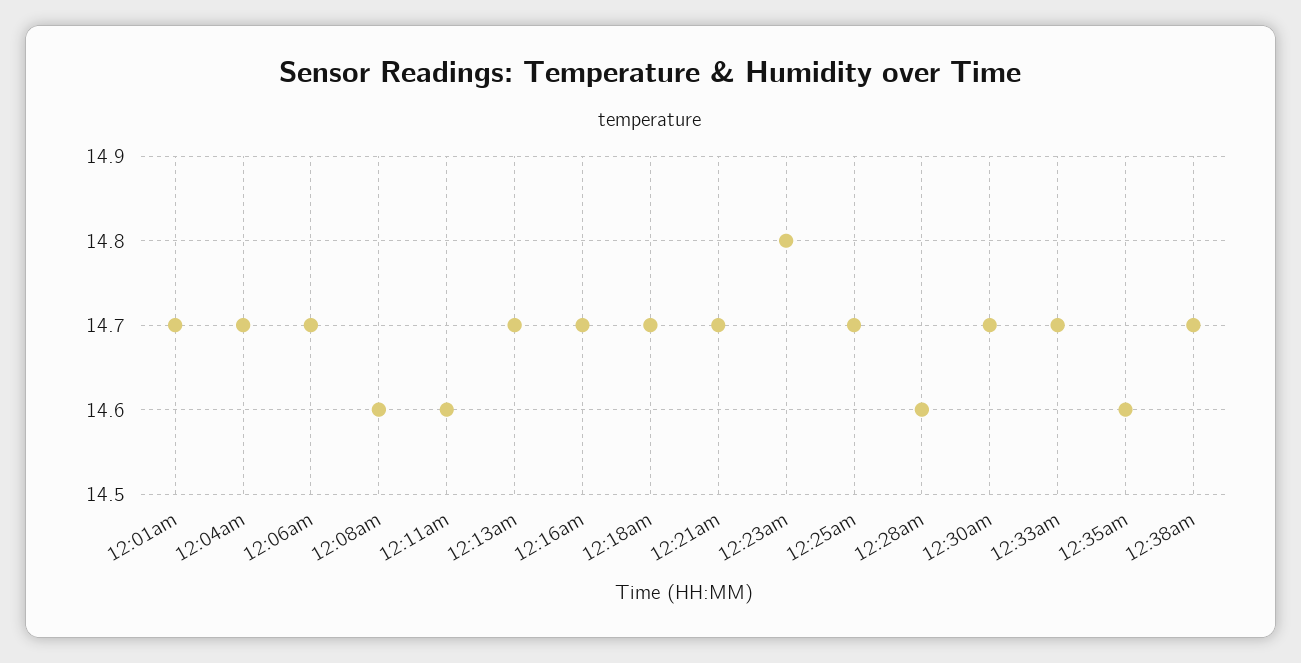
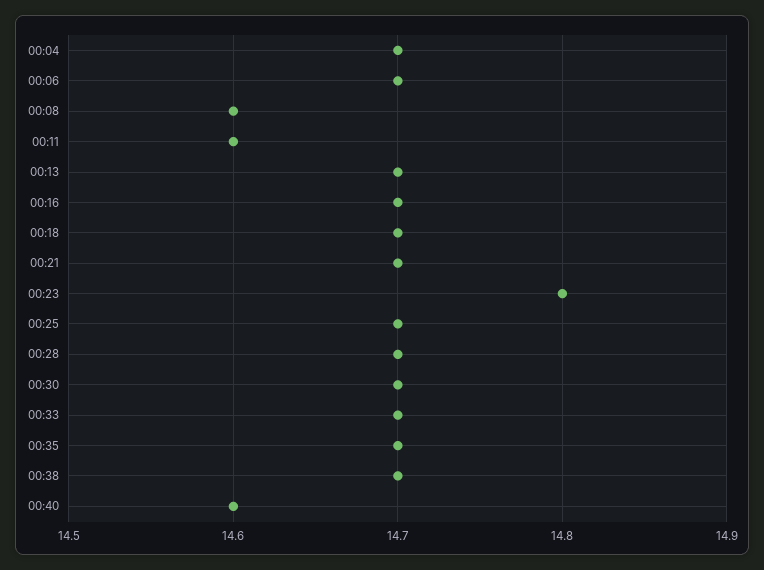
12:01am: 14.7 -> none
12:28am: 14.6 -> 14.7
12:35am: 14.6 -> 14.7
00:40: none -> 14.6

